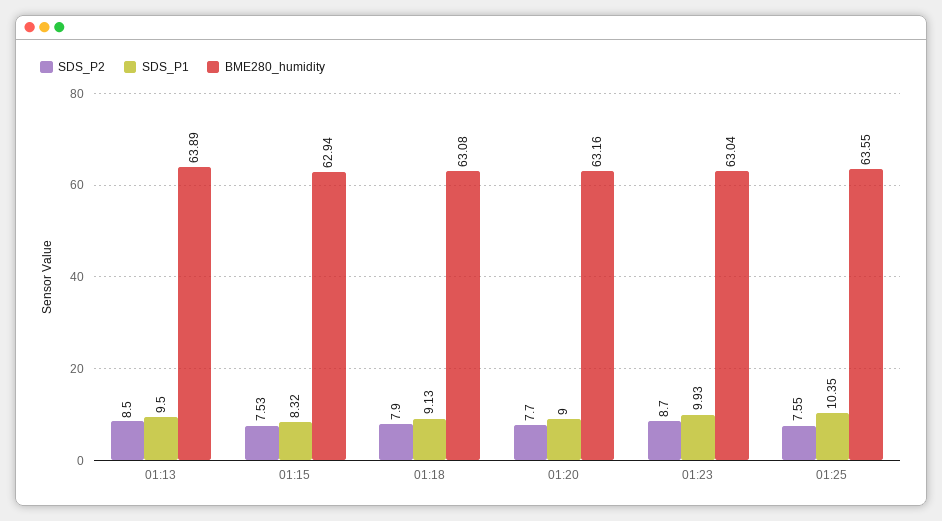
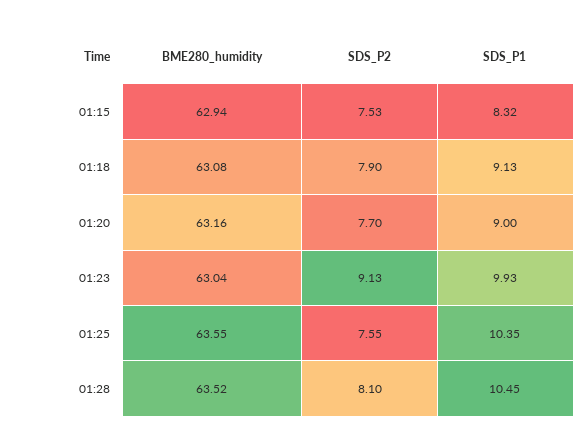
SDS_P2, 01:13: 8.5 -> none
SDS_P1, 01:13: 9.5 -> none
BME280_humidity, 01:13: 63.89 -> none
SDS_P2, 01:23: 8.7 -> 9.13
BME280_humidity, 01:28: none -> 63.52
SDS_P2, 01:28: none -> 8.1
SDS_P1, 01:28: none -> 10.45

